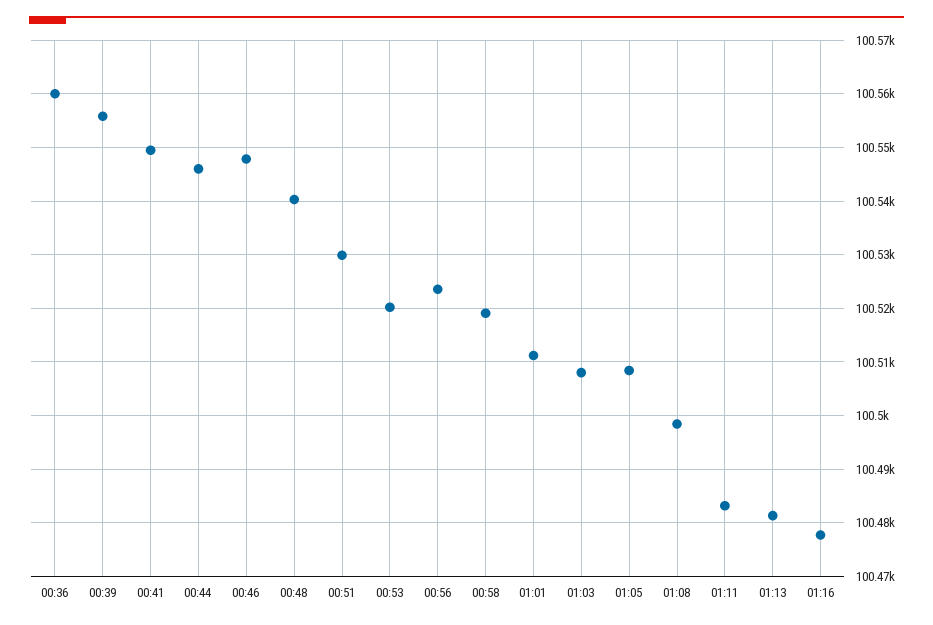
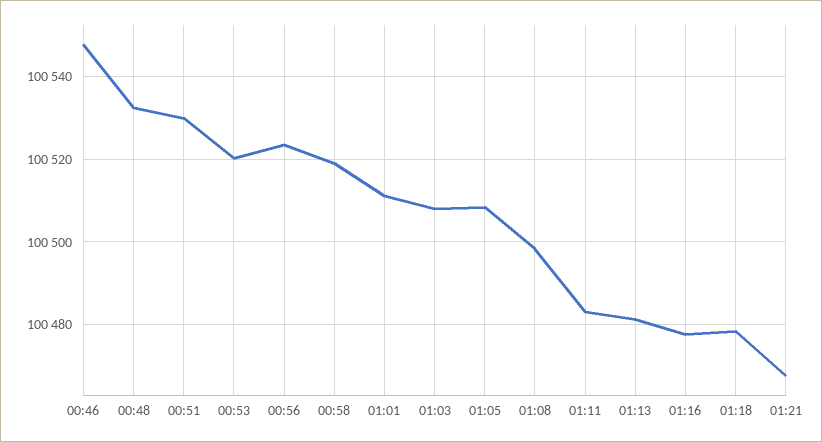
00:36: 100560 -> none
00:39: 100556 -> none
00:41: 100550 -> none
00:44: 100546 -> none
00:48: 100540 -> 100532
01:18: none -> 100478
01:21: none -> 100468

